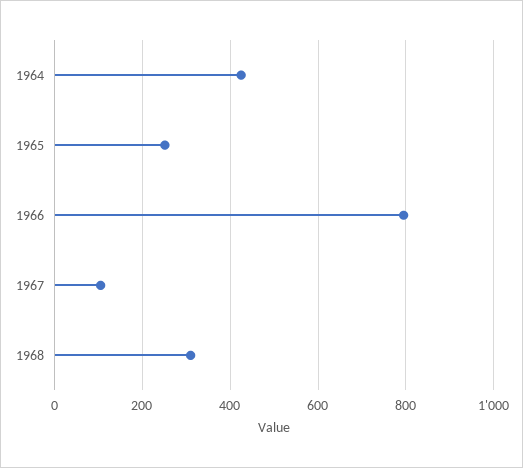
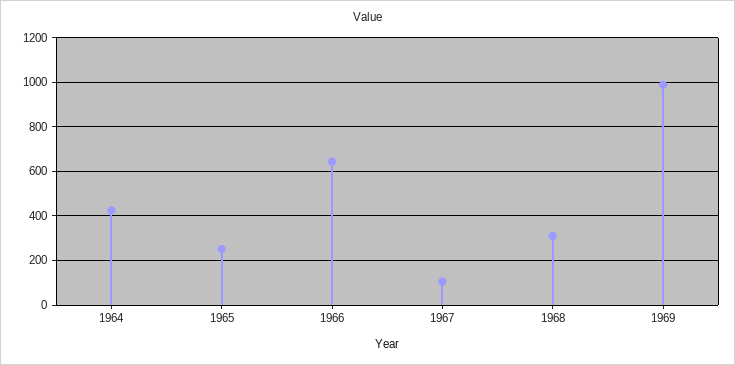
1966: 800 -> 650
1969: none -> 1000

